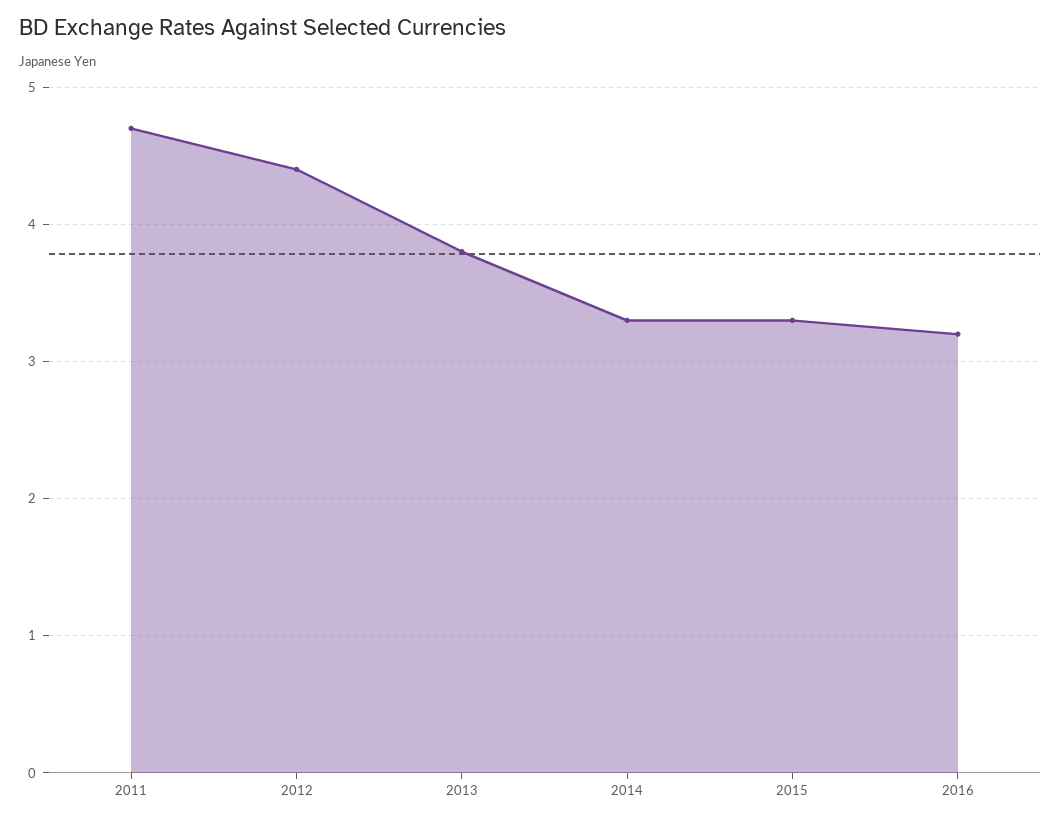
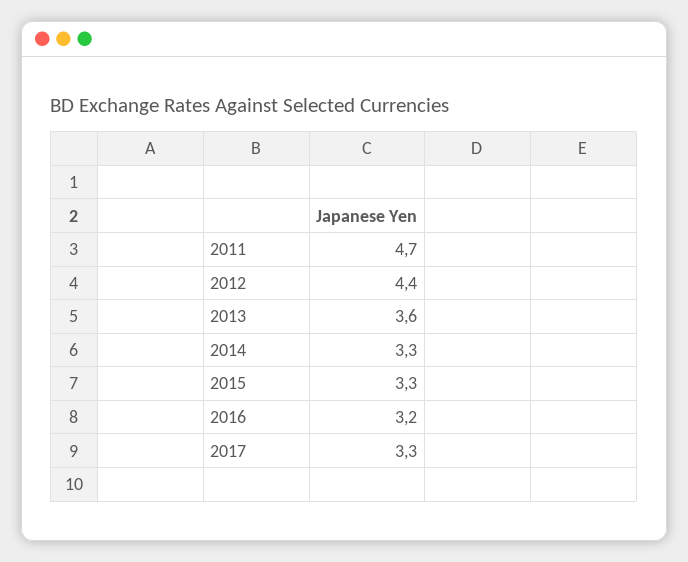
2013: 3.8 -> 3.6
2017: none -> 3.3

